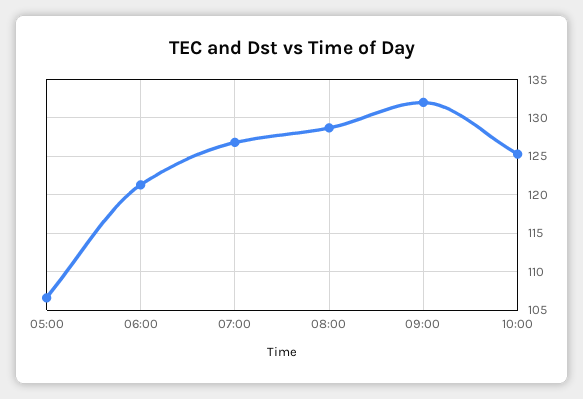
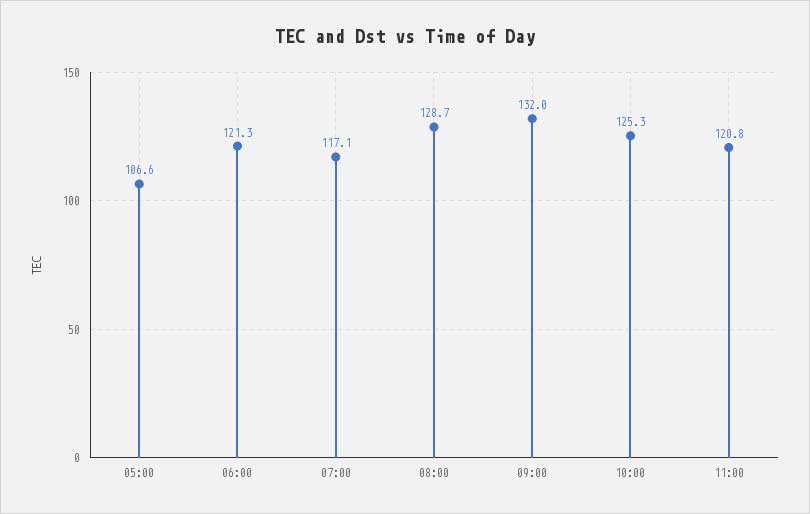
07:00: 127 -> 117.1
11:00: none -> 120.8

